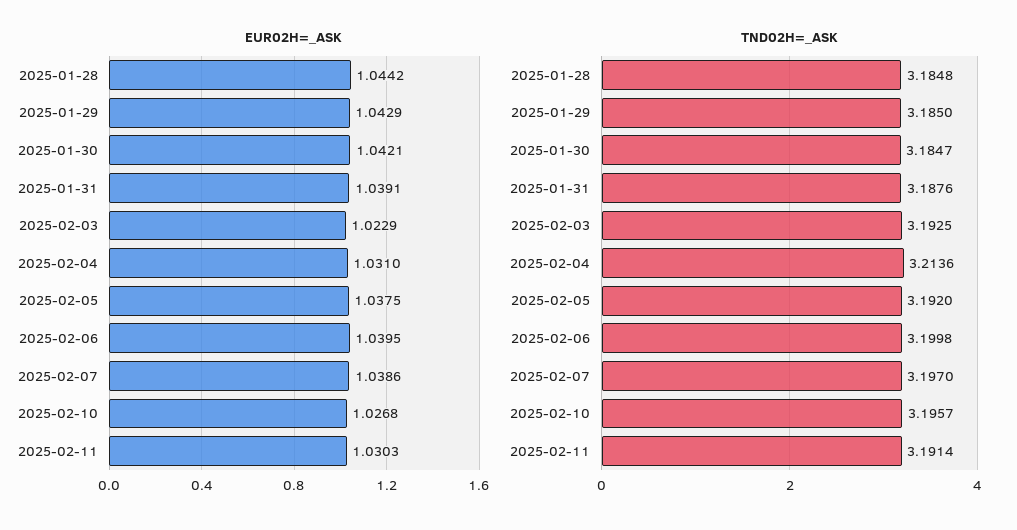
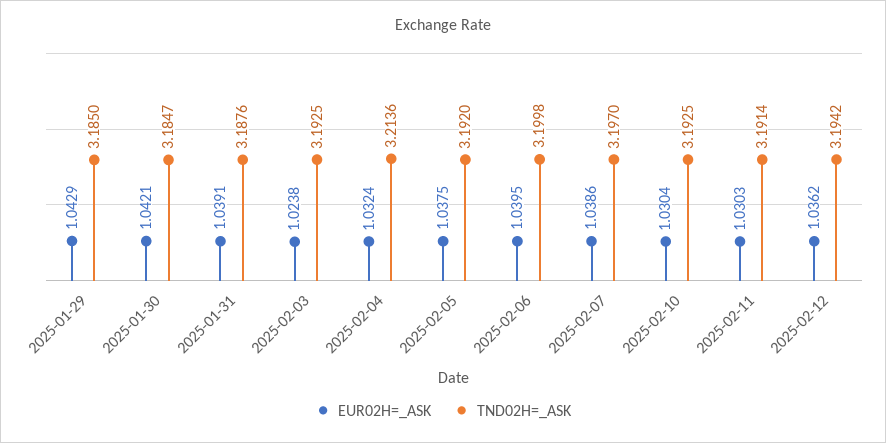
EUR02H=_ASK, 2025-01-28: 1.0442 -> none
EUR02H=_ASK, 2025-02-03: 1.0229 -> 1.0238
EUR02H=_ASK, 2025-02-04: 1.031 -> 1.0324
EUR02H=_ASK, 2025-02-10: 1.0268 -> 1.0304
TND02H=_ASK, 2025-01-28: 3.1848 -> none
TND02H=_ASK, 2025-02-10: 3.1957 -> 3.1925
EUR02H=_ASK, 2025-02-12: none -> 1.0362
TND02H=_ASK, 2025-02-12: none -> 3.1942

